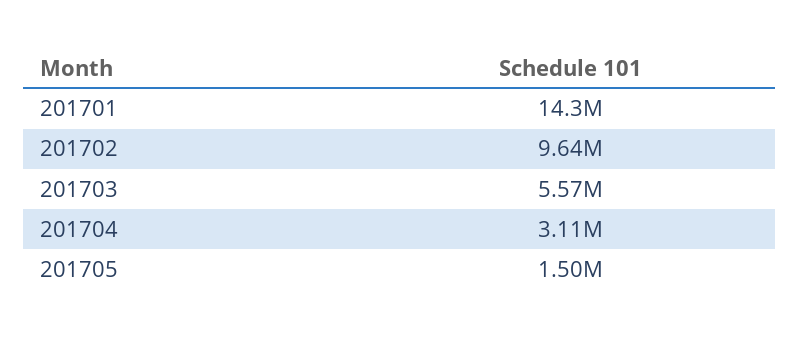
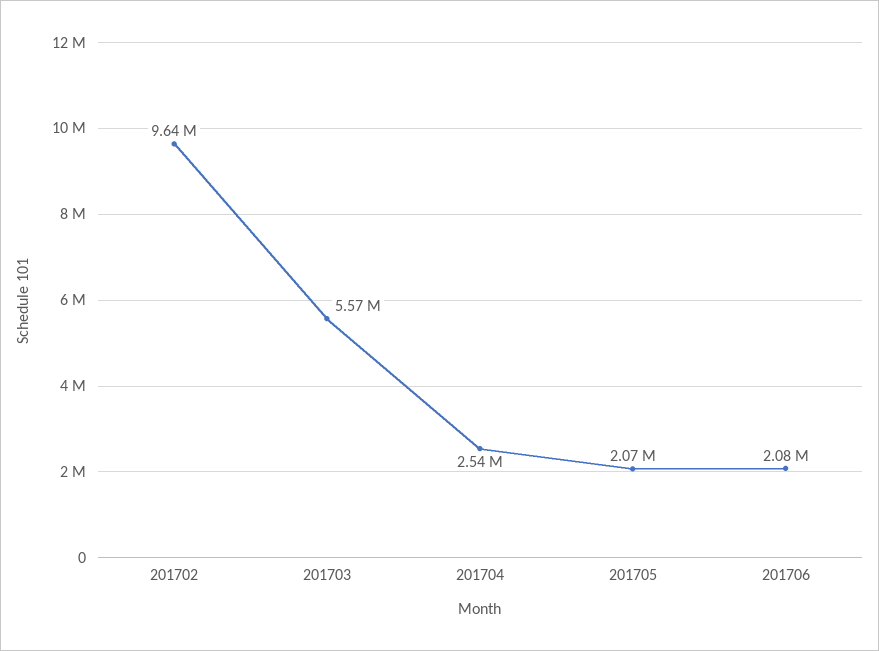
201701: 14300000 -> none
201704: 3110000 -> 2540000
201705: 1500000 -> 2070000
201706: none -> 2080000

